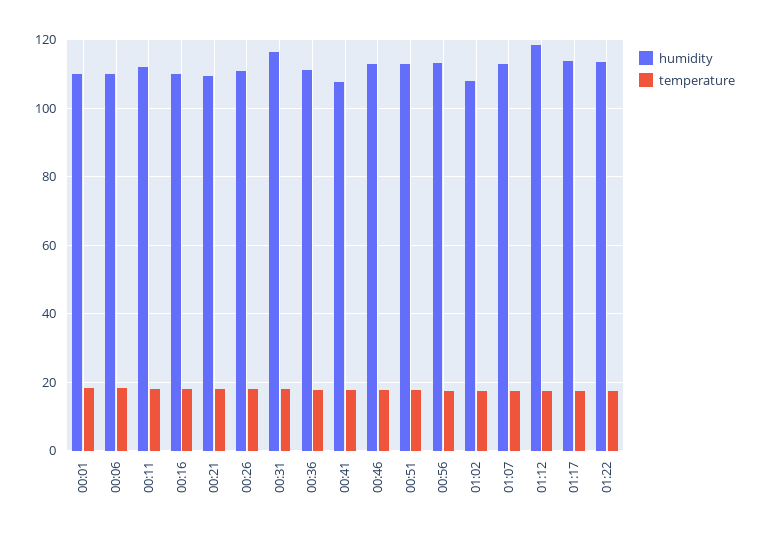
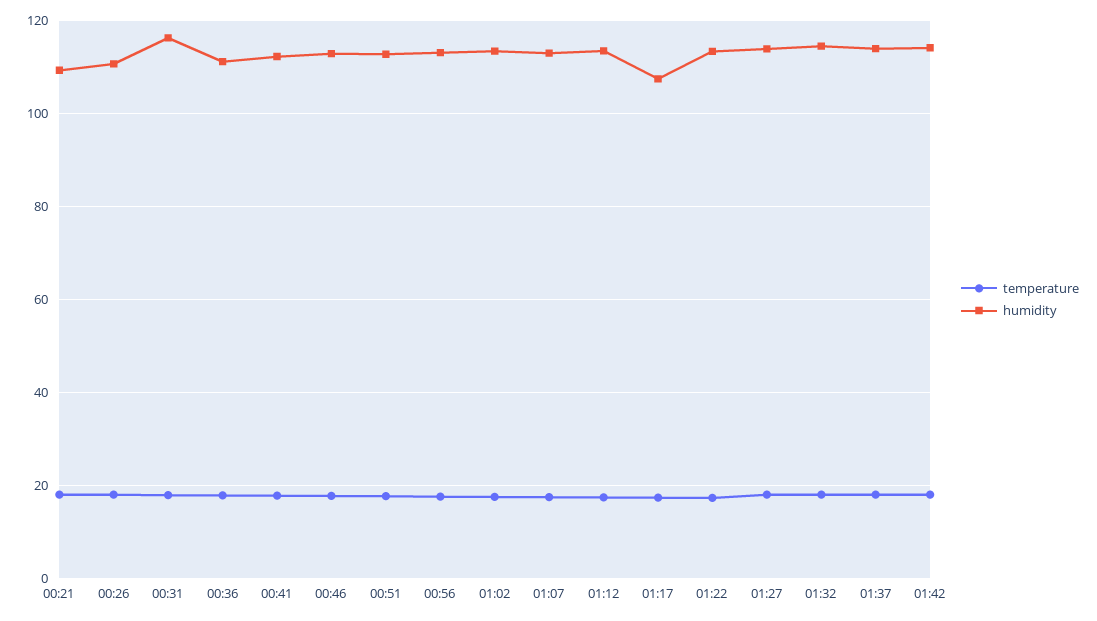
humidity, 00:01: 110 -> none
temperature, 00:01: 18 -> none
humidity, 00:06: 110 -> none
temperature, 00:06: 18 -> none
humidity, 00:11: 112 -> none
temperature, 00:11: 18 -> none
humidity, 00:16: 110 -> none
temperature, 00:16: 18 -> none
humidity, 00:41: 108 -> 112
humidity, 01:02: 108 -> 114
humidity, 01:12: 118 -> 114
humidity, 01:17: 114 -> 108
temperature, 01:27: none -> 18
humidity, 01:27: none -> 114
temperature, 01:32: none -> 18
humidity, 01:32: none -> 114
temperature, 01:37: none -> 18
humidity, 01:37: none -> 114
temperature, 01:42: none -> 18
humidity, 01:42: none -> 114

